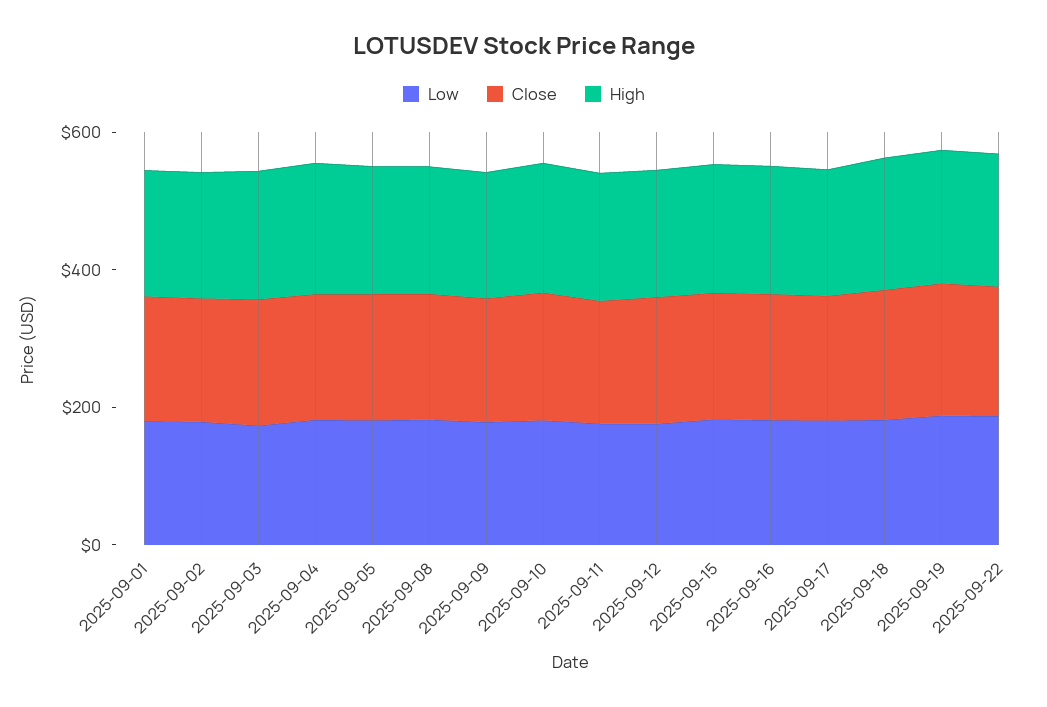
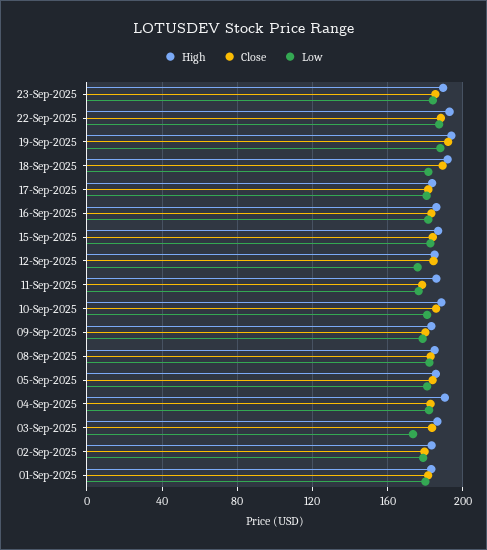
High, 23-Sep-2025: none -> 190
Close, 23-Sep-2025: none -> 185
Low, 23-Sep-2025: none -> 185

